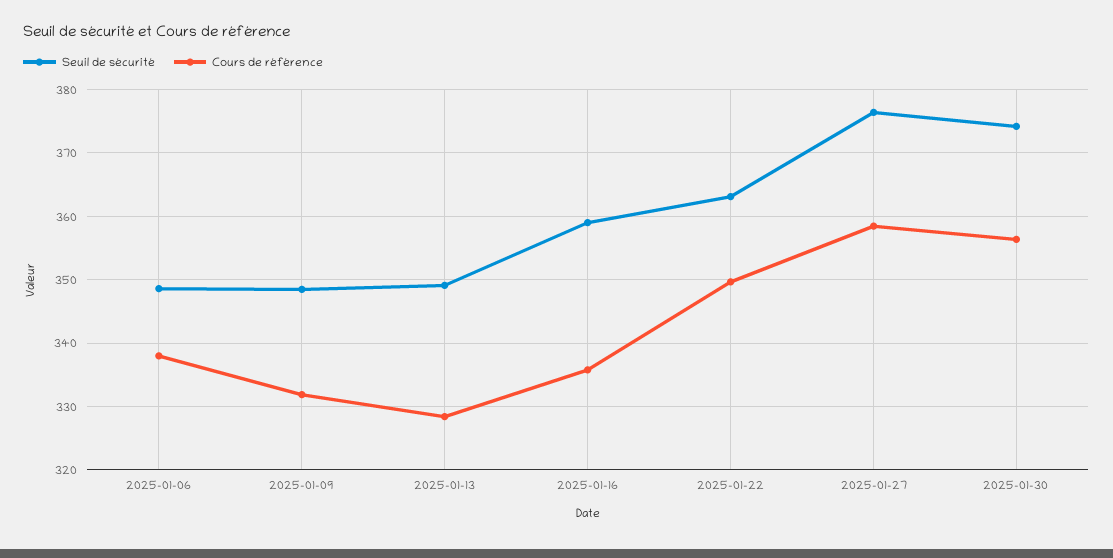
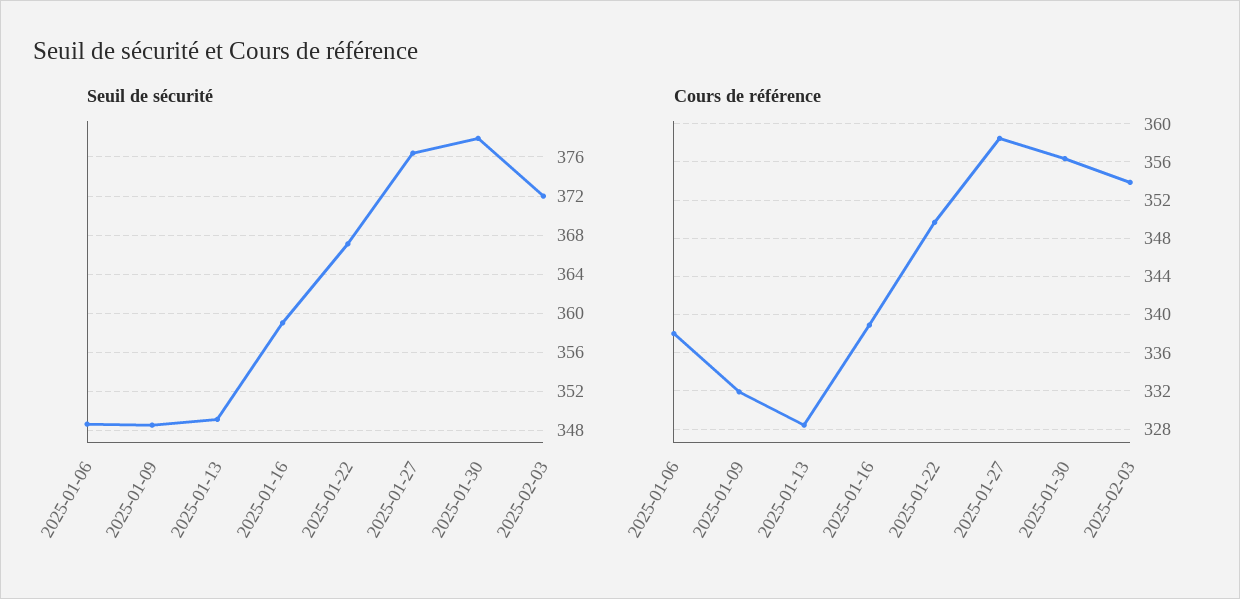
Cours de référence, 2025-01-16: 336 -> 339
Seuil de sécurité, 2025-01-22: 363 -> 367
Seuil de sécurité, 2025-01-30: 374 -> 378
Seuil de sécurité, 2025-02-03: none -> 372
Cours de référence, 2025-02-03: none -> 354

